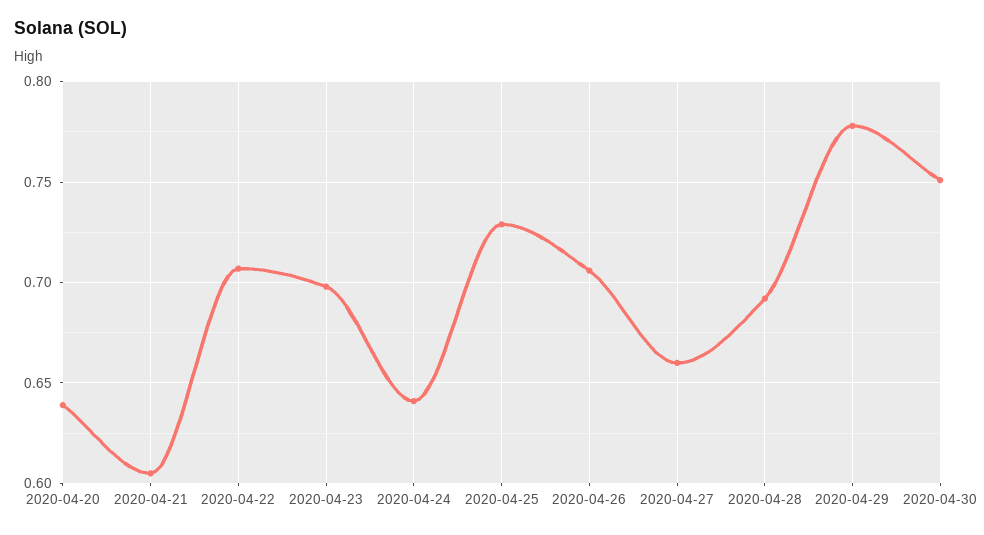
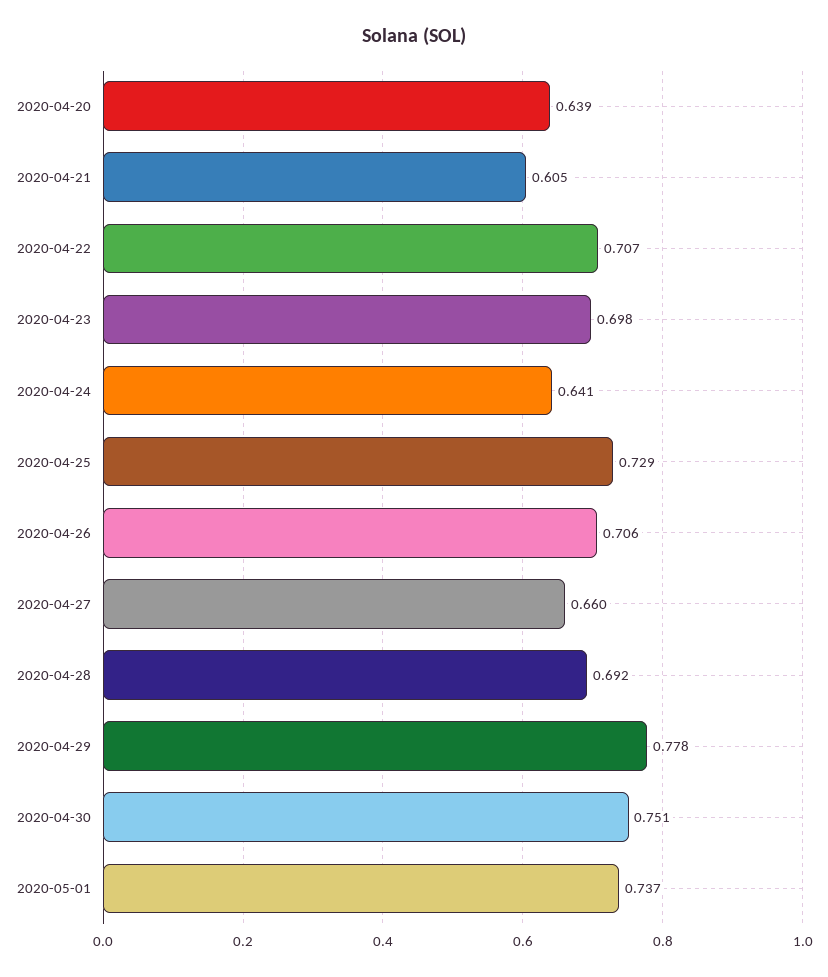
2020-05-01: none -> 0.737

